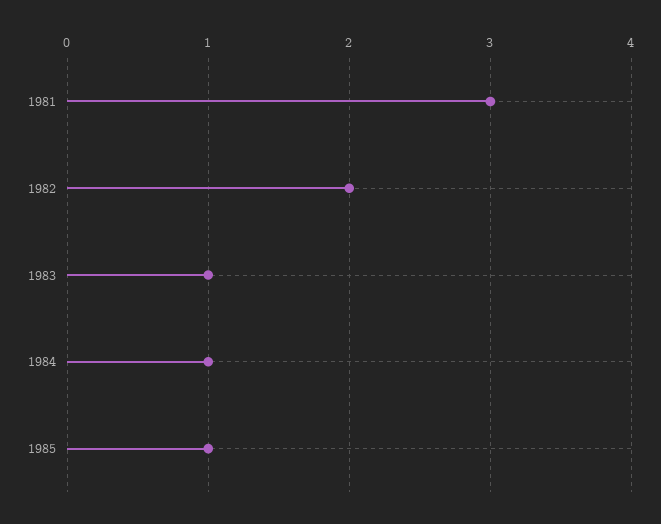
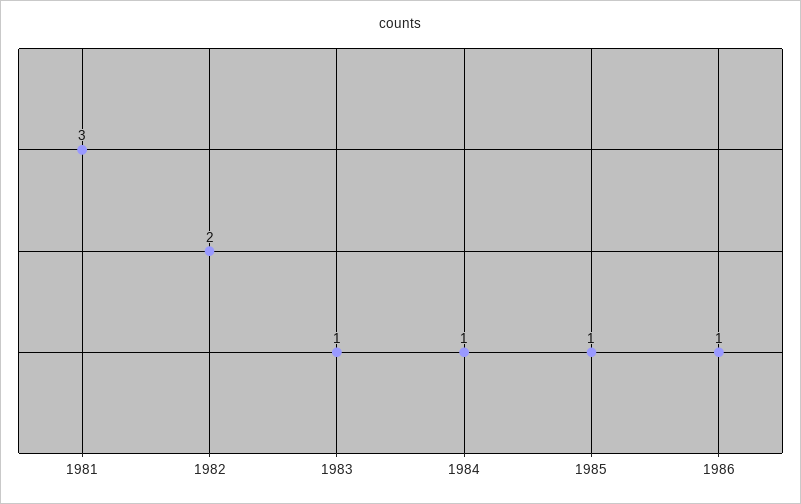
1986: none -> 1

